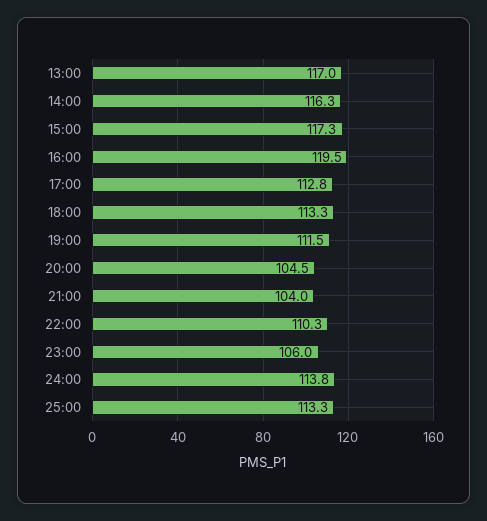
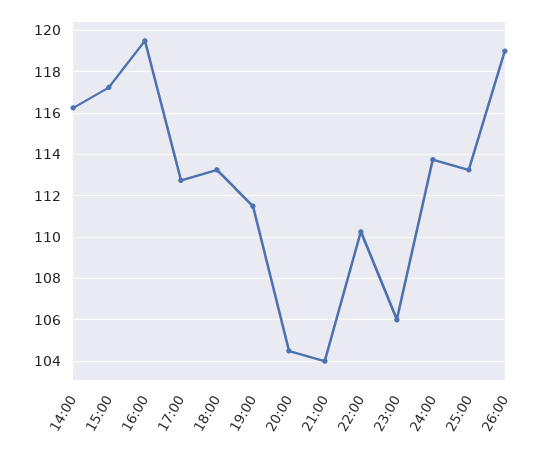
13:00: 117 -> none
26:00: none -> 119

